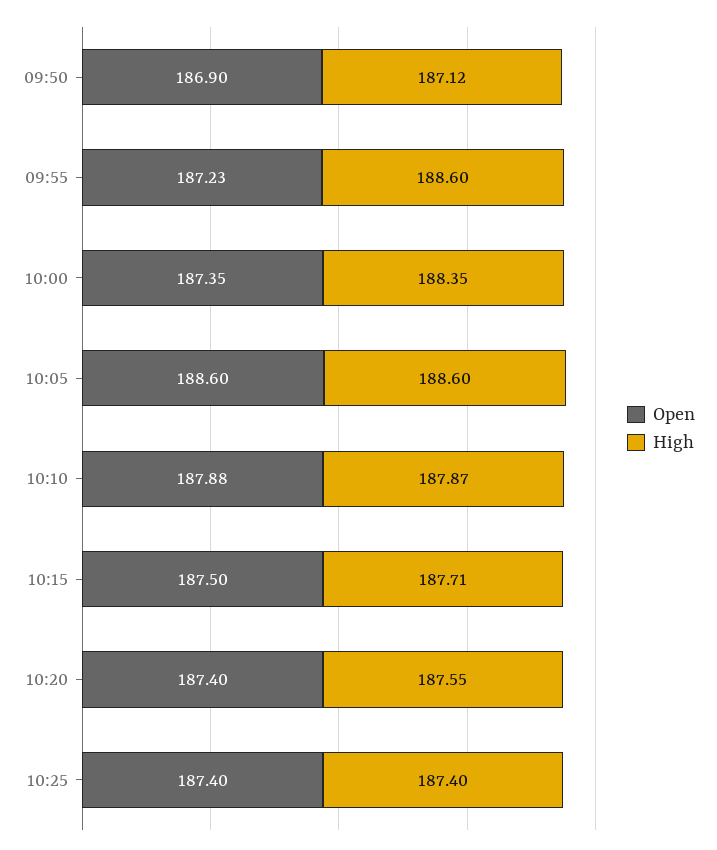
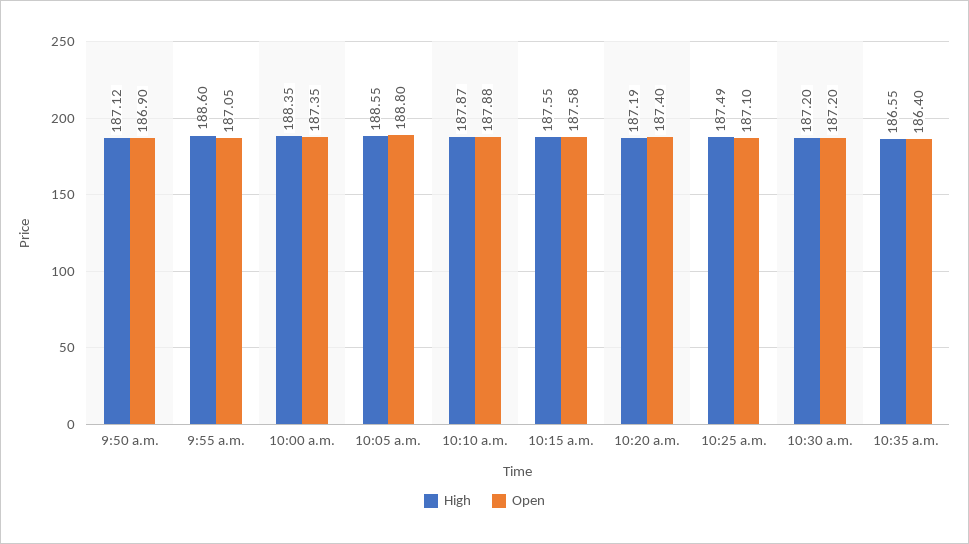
Open, 09:55: 187.23 -> 187.05
Open, 10:05: 188.6 -> 188.8
High, 10:05: 188.6 -> 188.55
Open, 10:15: 187.5 -> 187.58
High, 10:15: 187.71 -> 187.55
High, 10:20: 187.55 -> 187.19
Open, 10:25: 187.4 -> 187.1
High, 10:25: 187.4 -> 187.49
High, 10:30 a.m.: none -> 187.2
Open, 10:30 a.m.: none -> 187.2
High, 10:35 a.m.: none -> 186.55
Open, 10:35 a.m.: none -> 186.4

